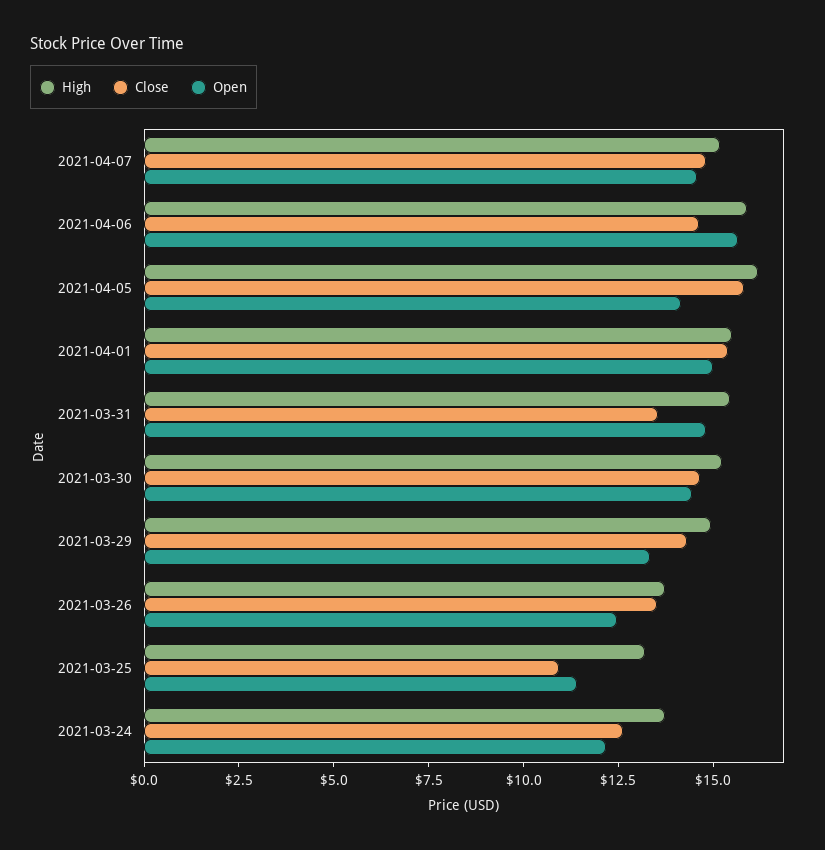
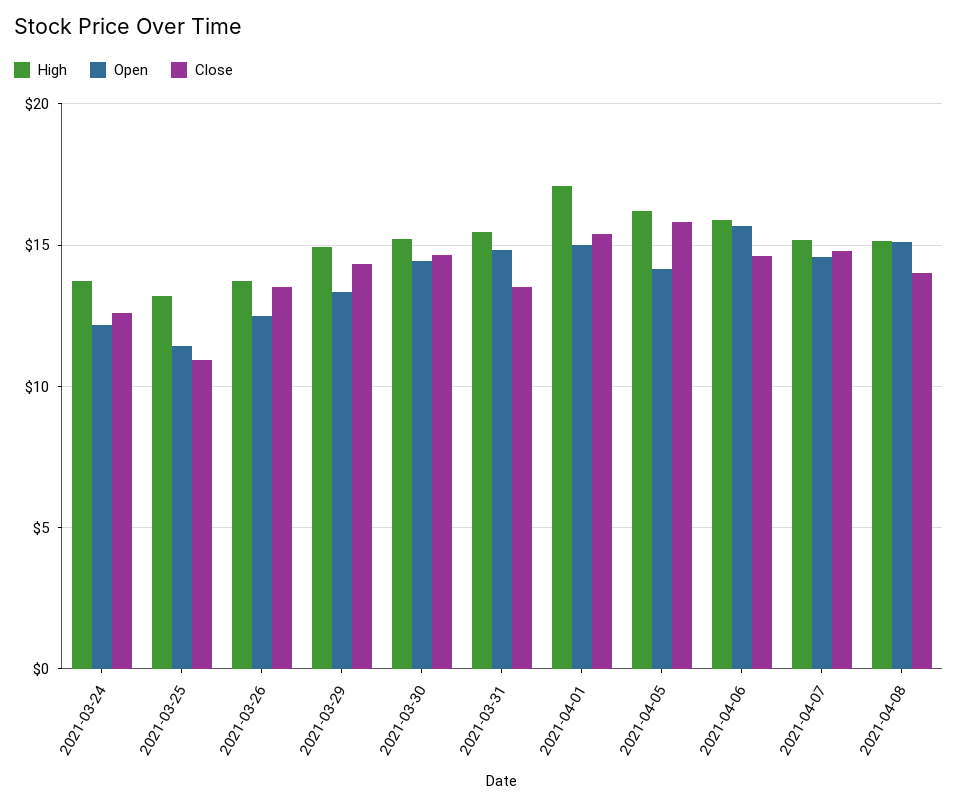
High, 2021-04-01: 15.5 -> 17
High, 2021-04-08: none -> 15
Open, 2021-04-08: none -> 15
Close, 2021-04-08: none -> 14

